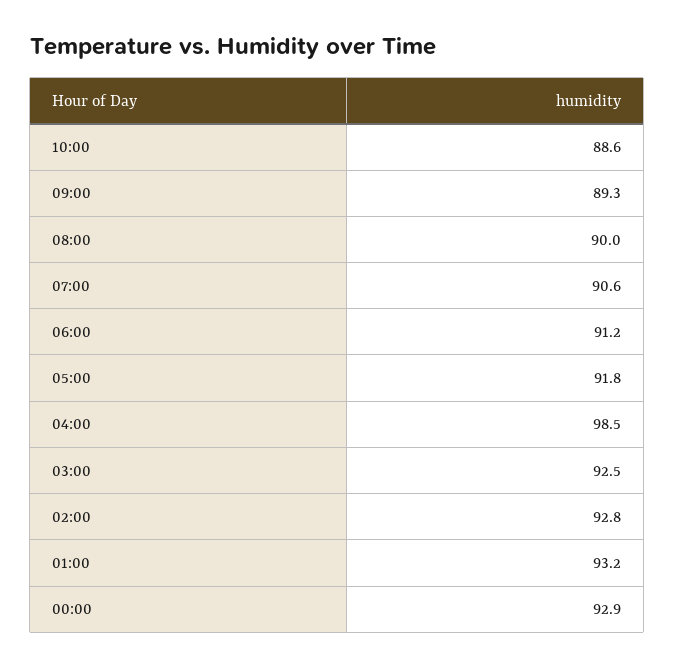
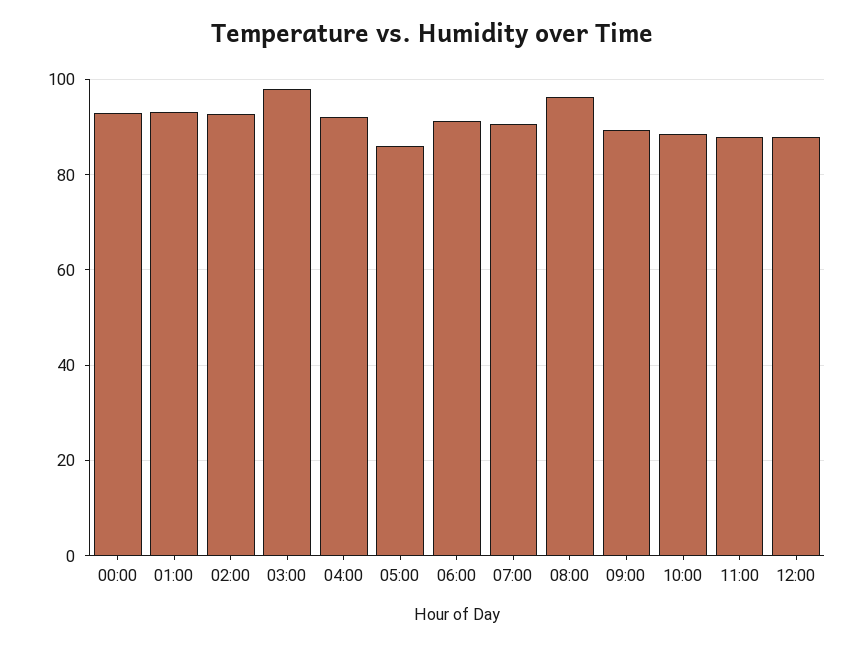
08:00: 90 -> 96
05:00: 91.8 -> 86
04:00: 98.5 -> 92
03:00: 92.5 -> 98
11:00: none -> 88
12:00: none -> 88

